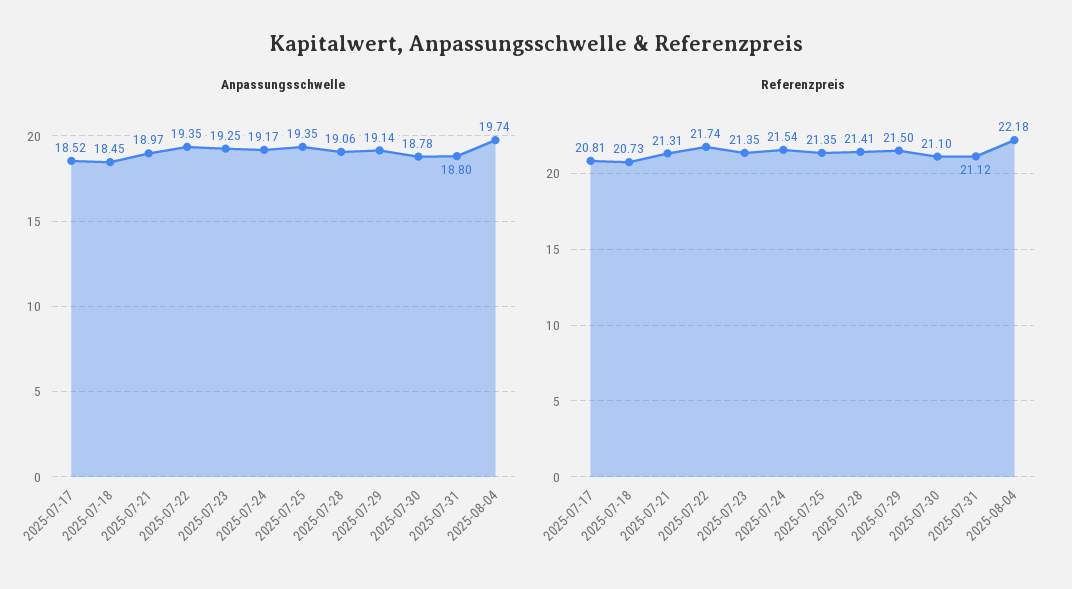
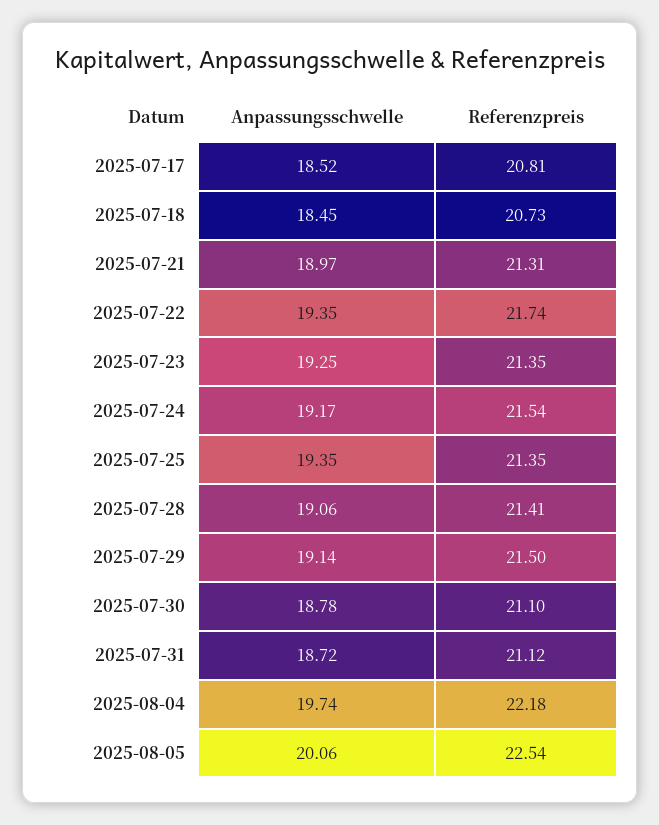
Anpassungsschwelle, 2025-07-31: 18.8 -> 18.72
Anpassungsschwelle, 2025-08-05: none -> 20.06
Referenzpreis, 2025-08-05: none -> 22.54

